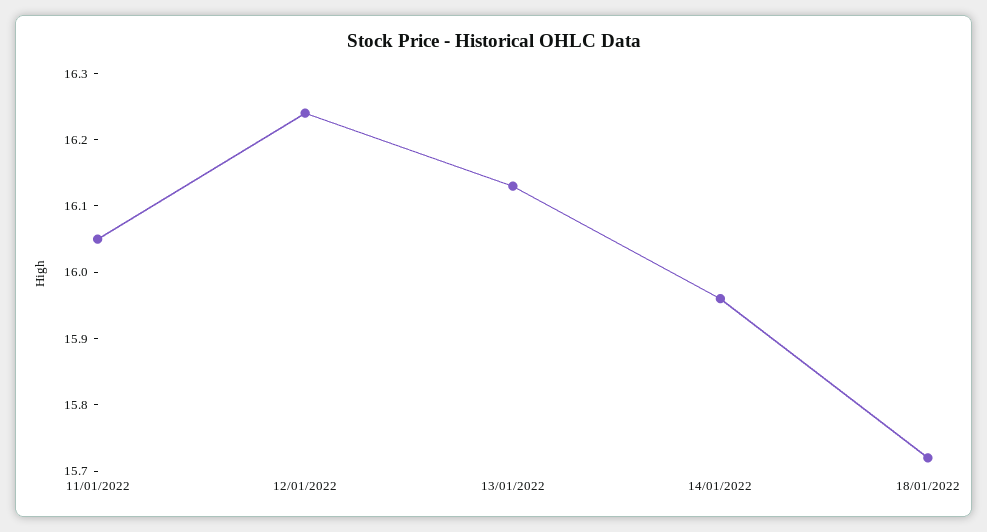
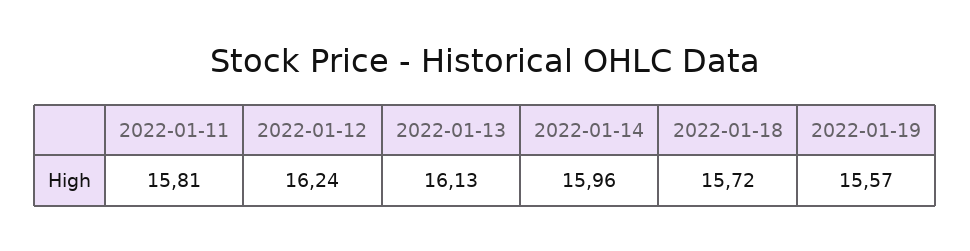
11/01/2022: 16.05 -> 15.81
2022-01-19: none -> 15.57

